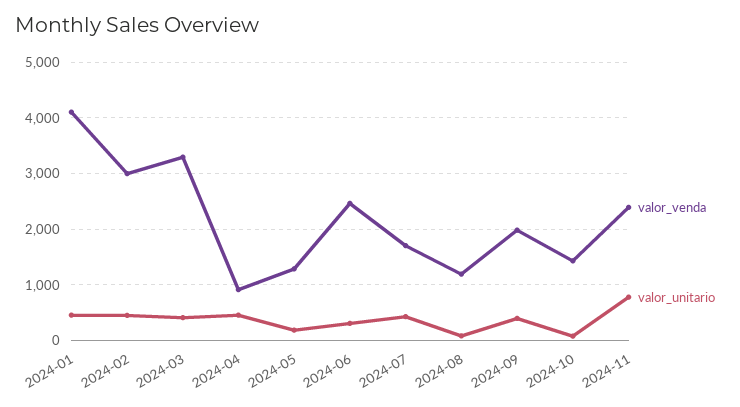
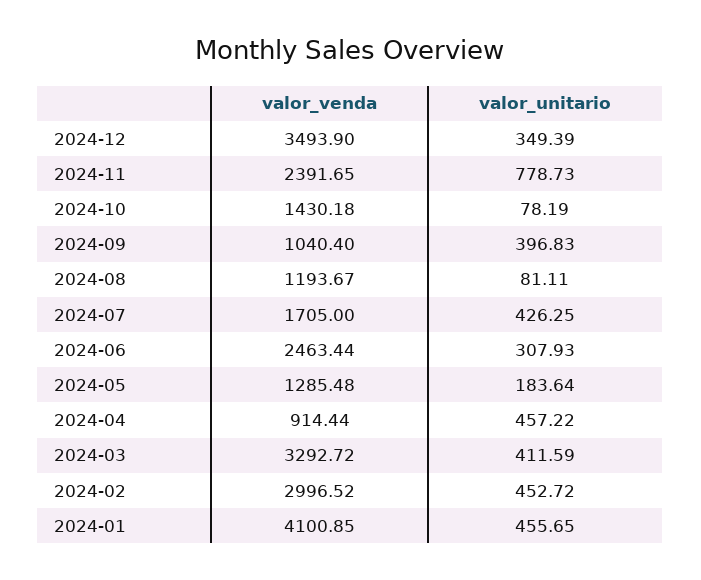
valor_venda, 2024-09: 2000 -> 1040.4
valor_venda, 2024-12: none -> 3493.9
valor_unitario, 2024-12: none -> 349.39

